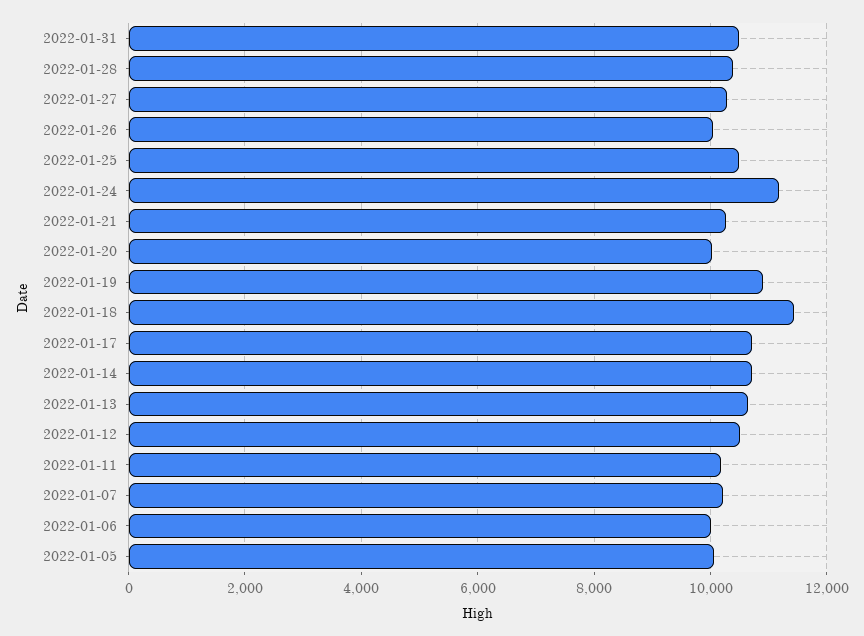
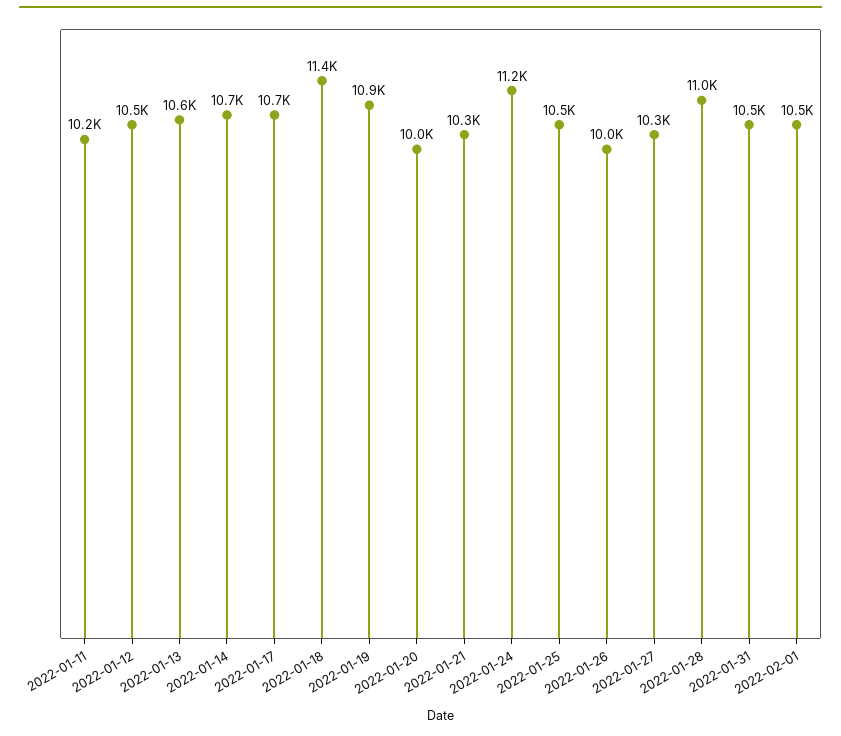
2022-01-28: 10400 -> 11000
2022-01-07: 10200 -> none
2022-01-06: 10000 -> none
2022-01-05: 10000 -> none
2022-02-01: none -> 10500

